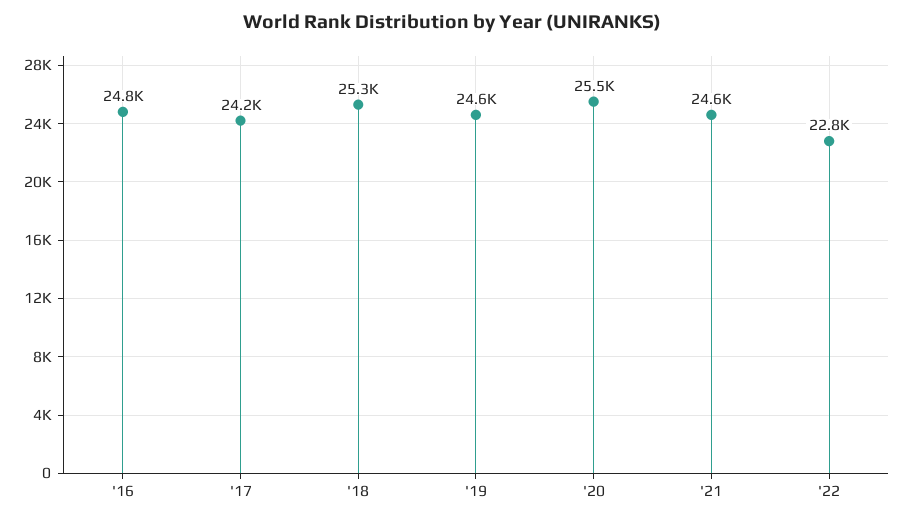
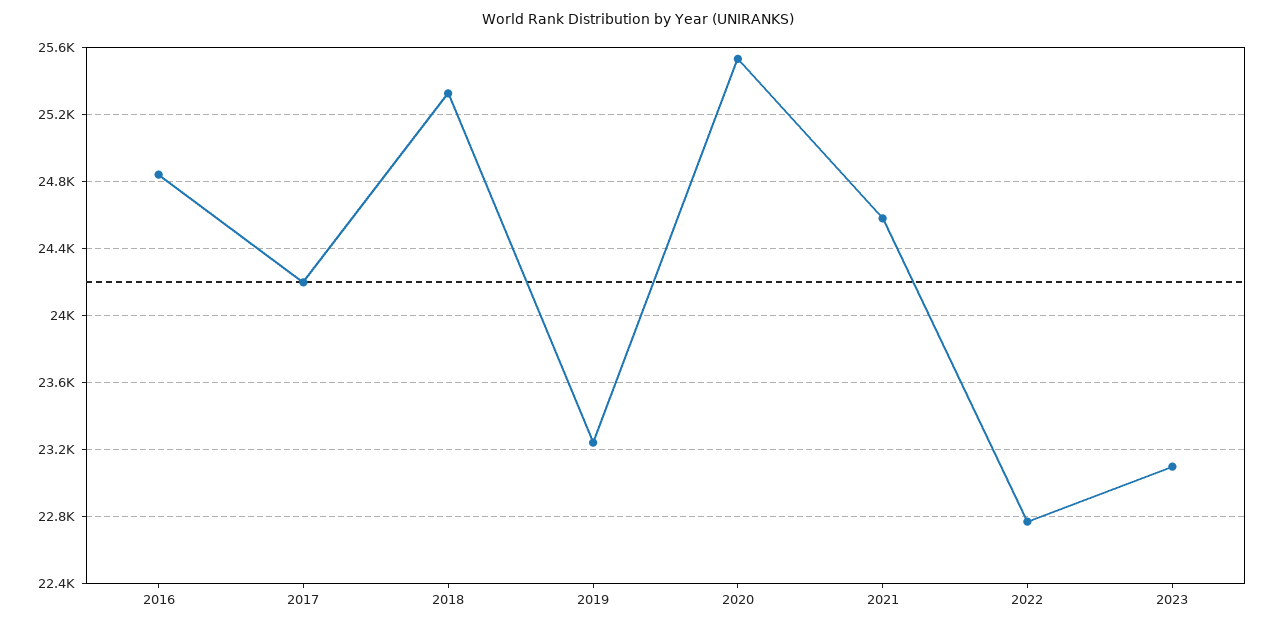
'19: 24600 -> 23250
2023: none -> 23100

